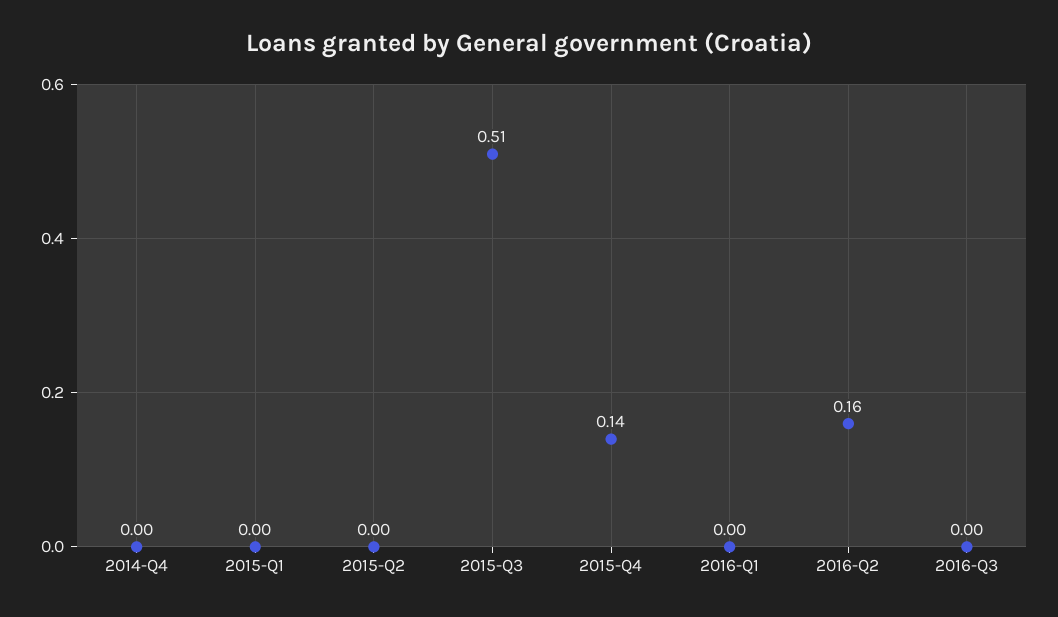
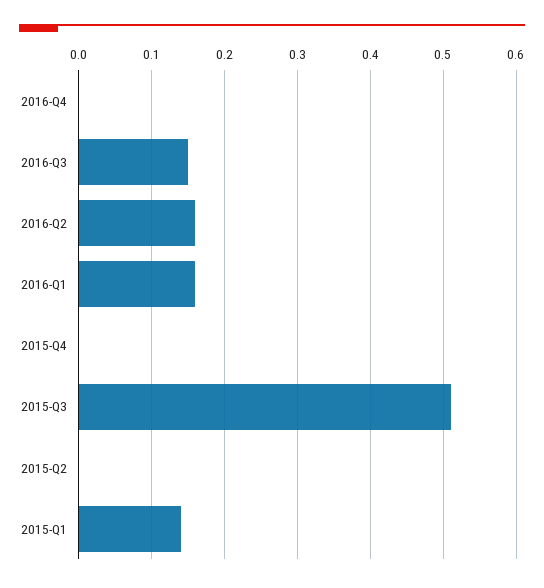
2014-Q4: 0 -> none
2015-Q1: 0 -> 0.14
2015-Q4: 0.14 -> 0
2016-Q1: 0 -> 0.16
2016-Q3: 0 -> 0.15
2016-Q4: none -> 0

